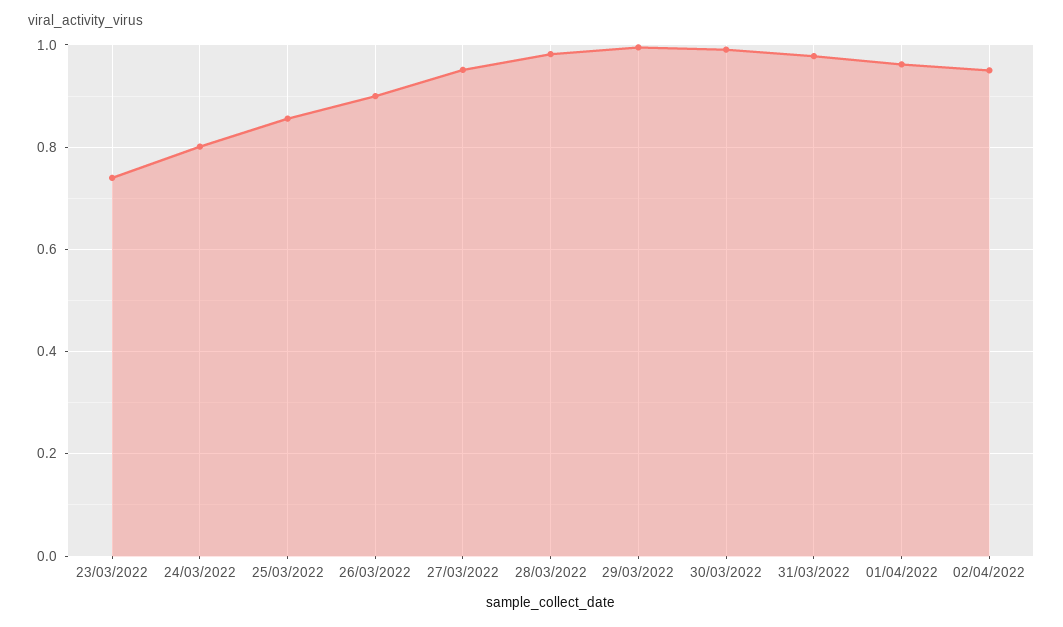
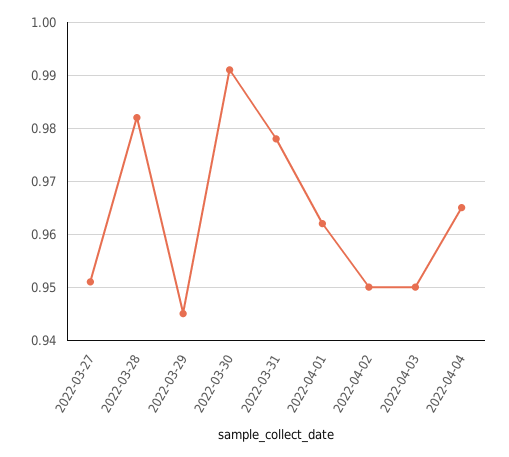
23/03/2022: 0.74 -> none
24/03/2022: 0.8 -> none
25/03/2022: 0.86 -> none
26/03/2022: 0.9 -> none
29/03/2022: 1 -> 0.945
2022-04-03: none -> 0.95
2022-04-04: none -> 0.965

